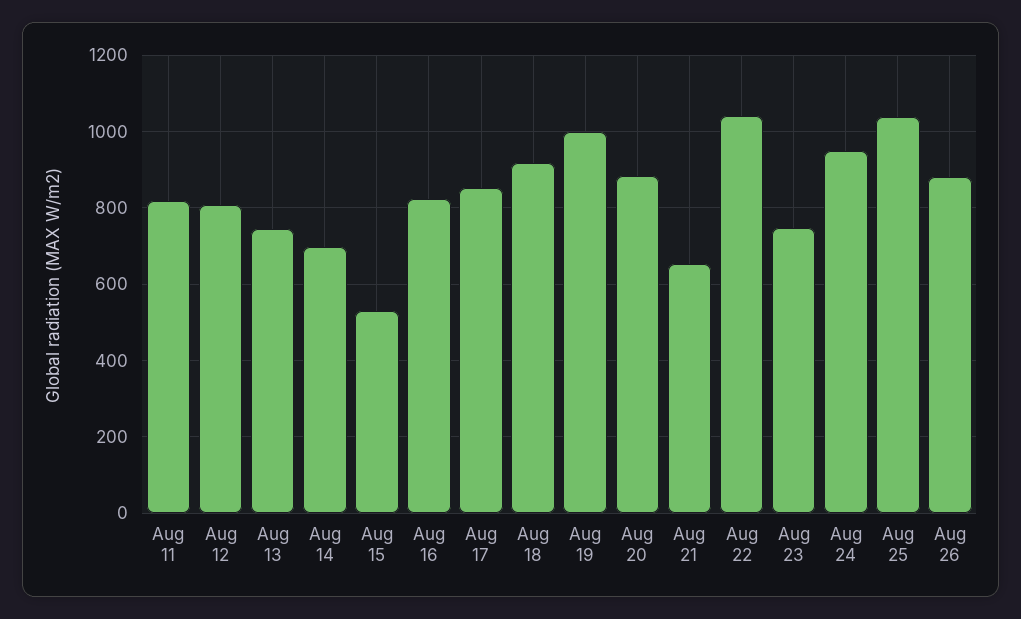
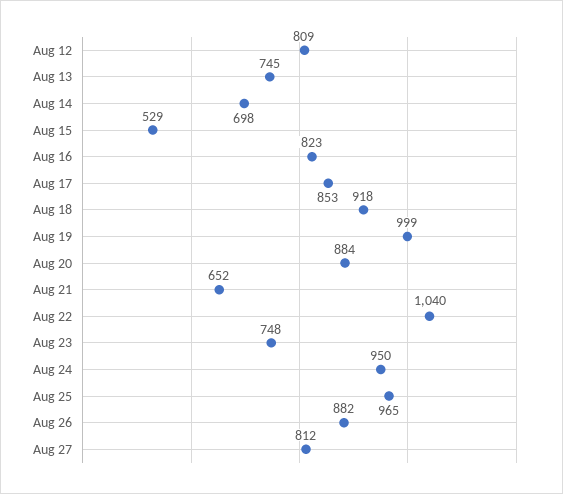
Aug 11: 820 -> none
Aug 25: 1040 -> 965
Aug 27: none -> 812

